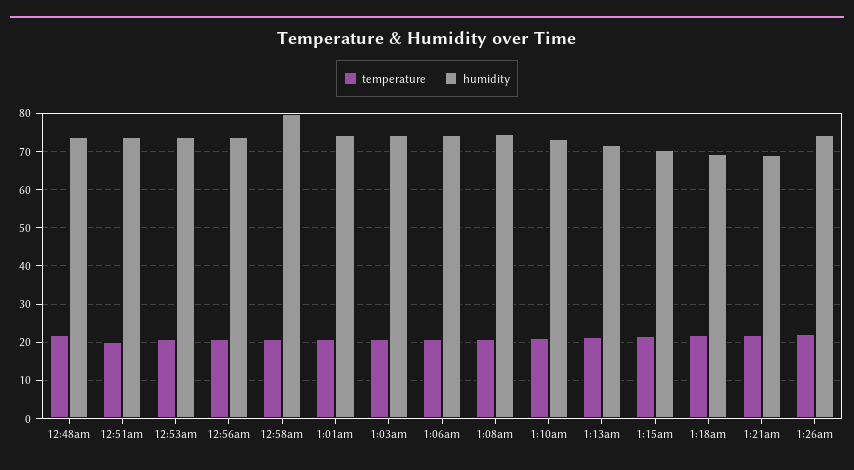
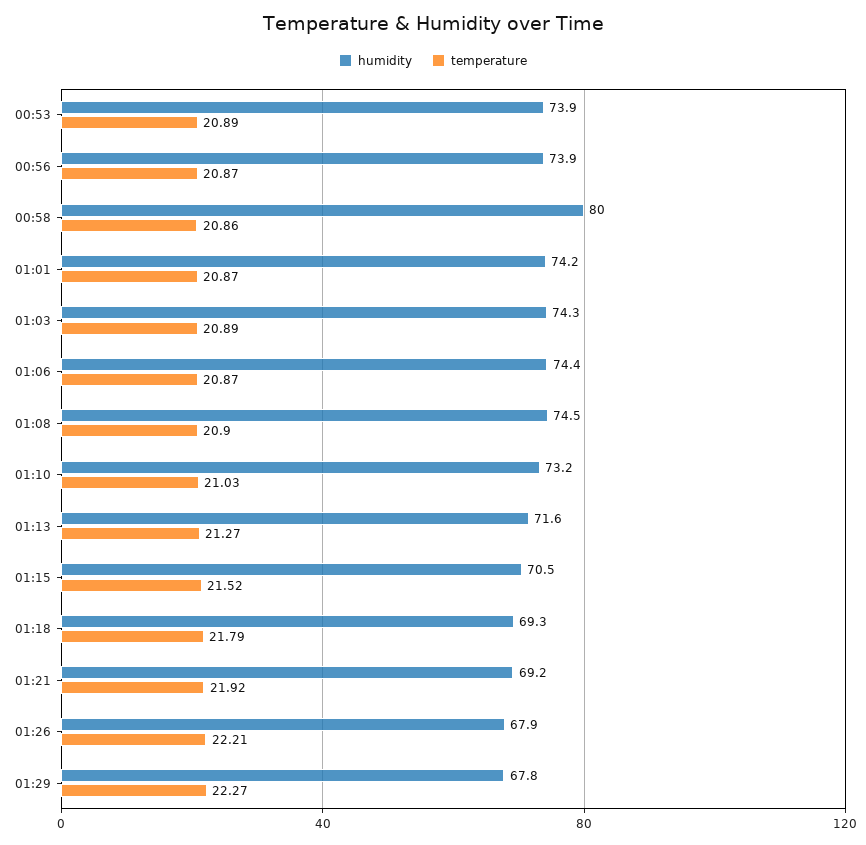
temperature, 12:48am: 22 -> none
humidity, 12:48am: 74 -> none
temperature, 12:51am: 20 -> none
humidity, 12:51am: 74 -> none
humidity, 1:26am: 74 -> 67.9
humidity, 01:29: none -> 67.8
temperature, 01:29: none -> 22.27

